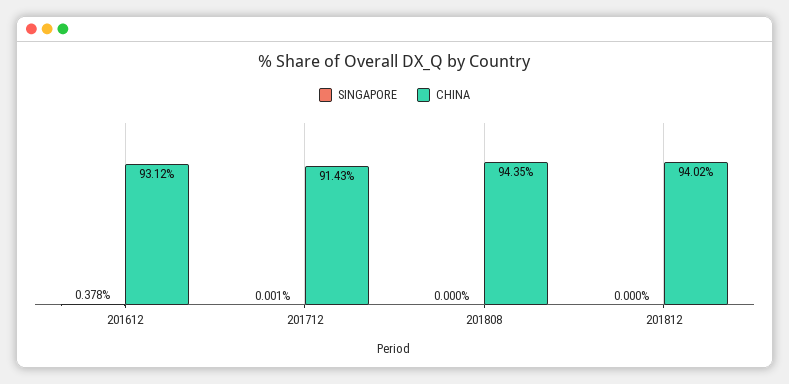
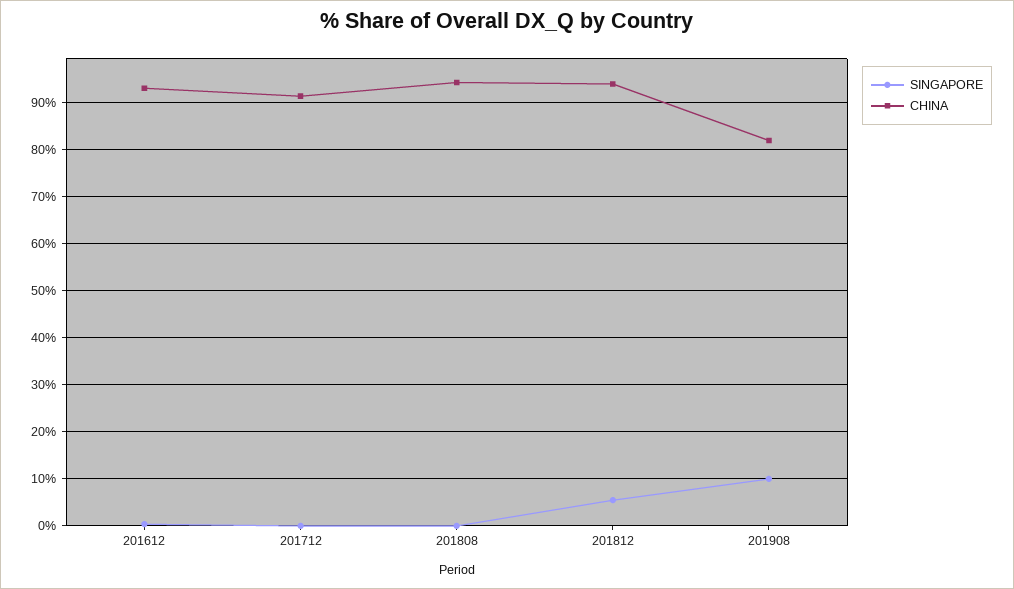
SINGAPORE, 201812: 0 -> 6
SINGAPORE, 201908: none -> 10
CHINA, 201908: none -> 82

